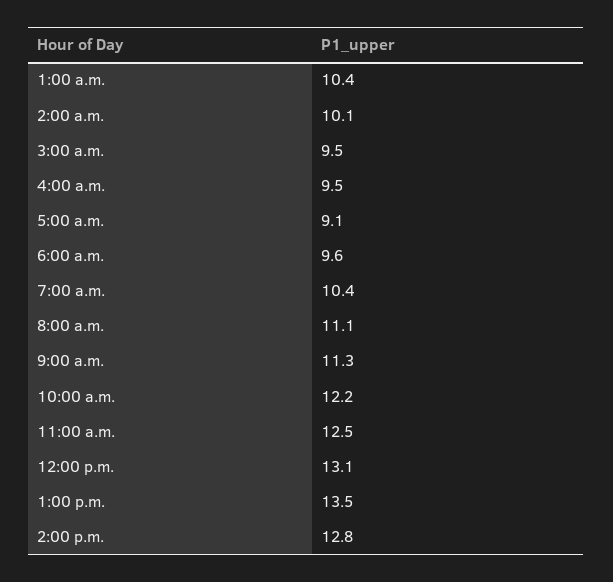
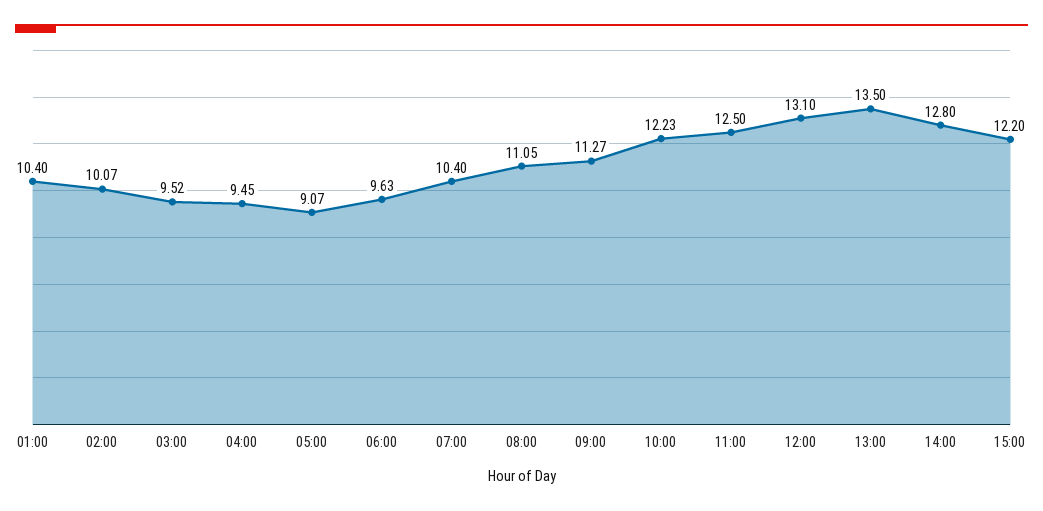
15:00: none -> 12.2

